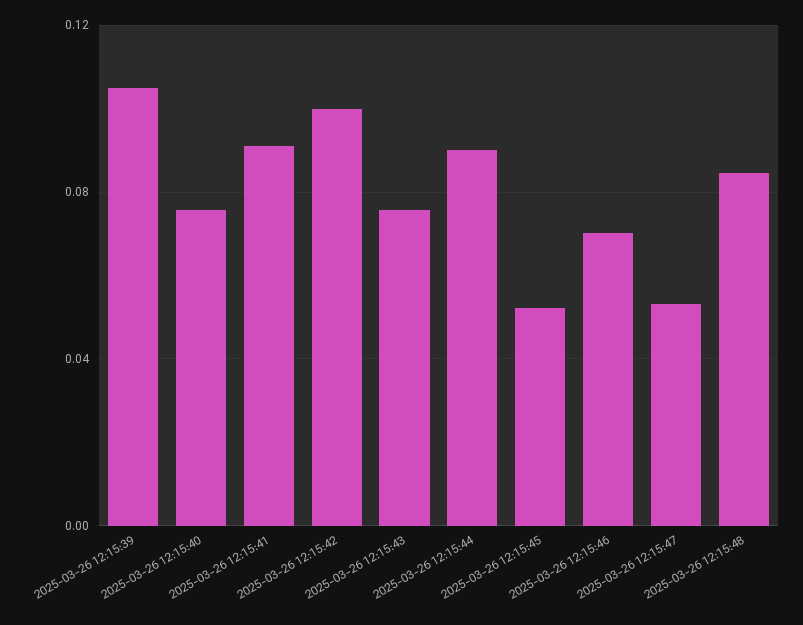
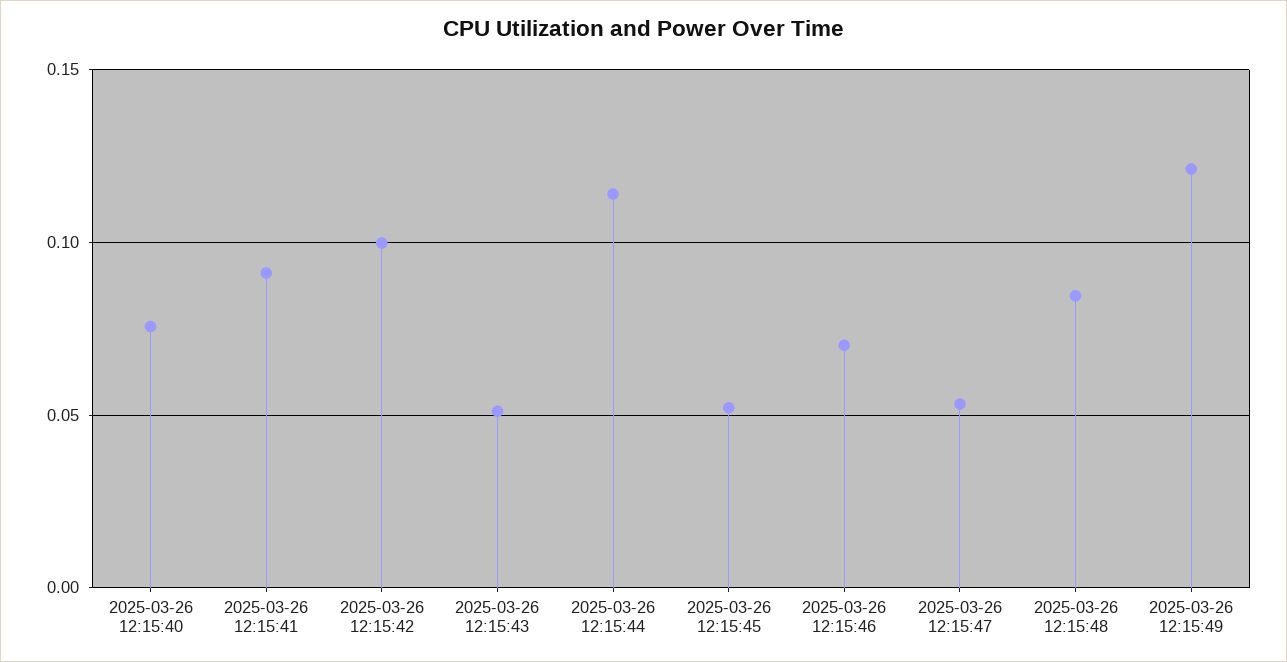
2025-03-26 12:15:39: 0.105 -> none
2025-03-26 12:15:43: 0.075 -> 0.05
2025-03-26 12:15:44: 0.09 -> 0.115
2025-03-26 12:15:49: none -> 0.12

